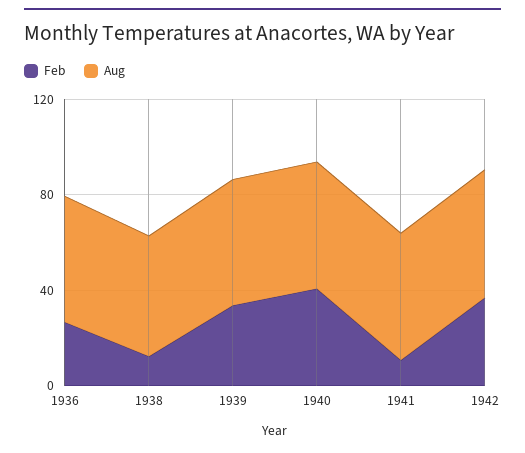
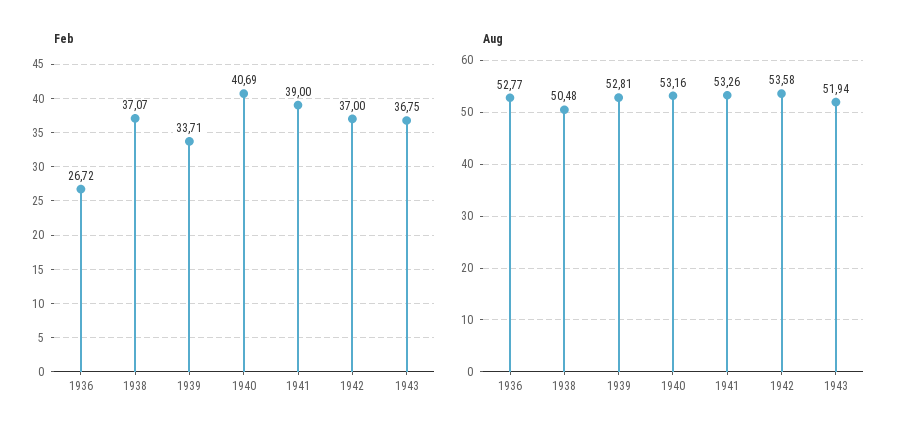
Feb, 1938: 10 -> 37.07
Feb, 1941: 10 -> 39
Feb, 1943: none -> 36.75
Aug, 1943: none -> 51.94

